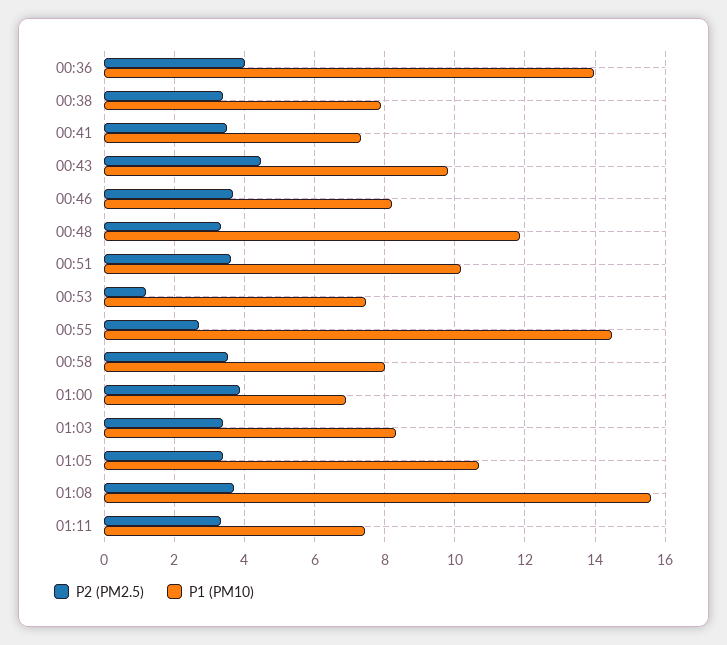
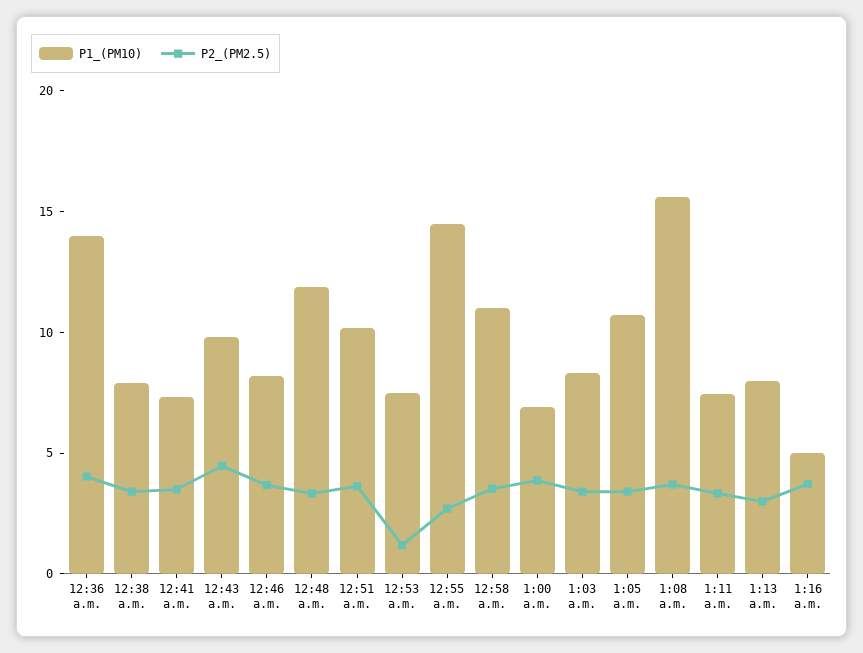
P1 (PM10), 00:58: 8 -> 11
P1 (PM10), 1:13 a.m.: none -> 8
P2 (PM2.5), 1:13 a.m.: none -> 3
P1 (PM10), 1:16 a.m.: none -> 5
P2 (PM2.5), 1:16 a.m.: none -> 4

